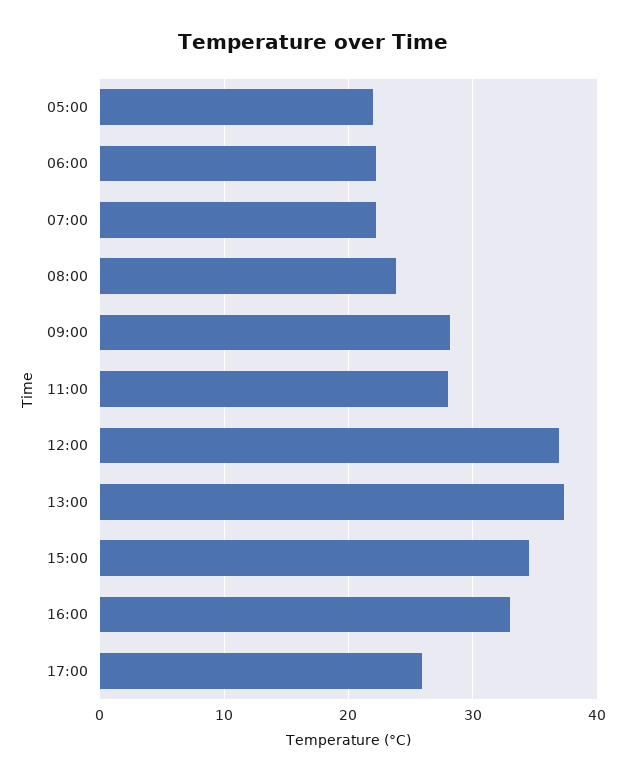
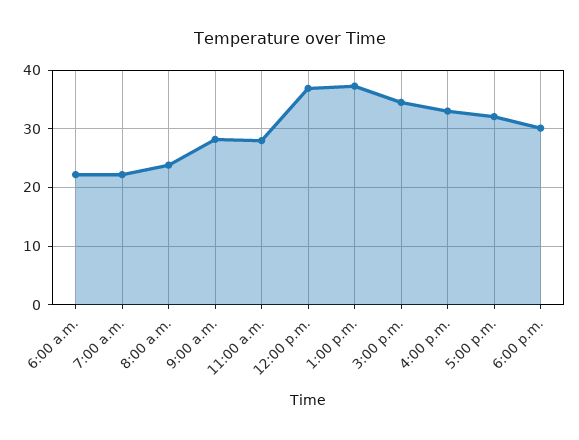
05:00: 22 -> none
17:00: 26 -> 32
6:00 p.m.: none -> 30

